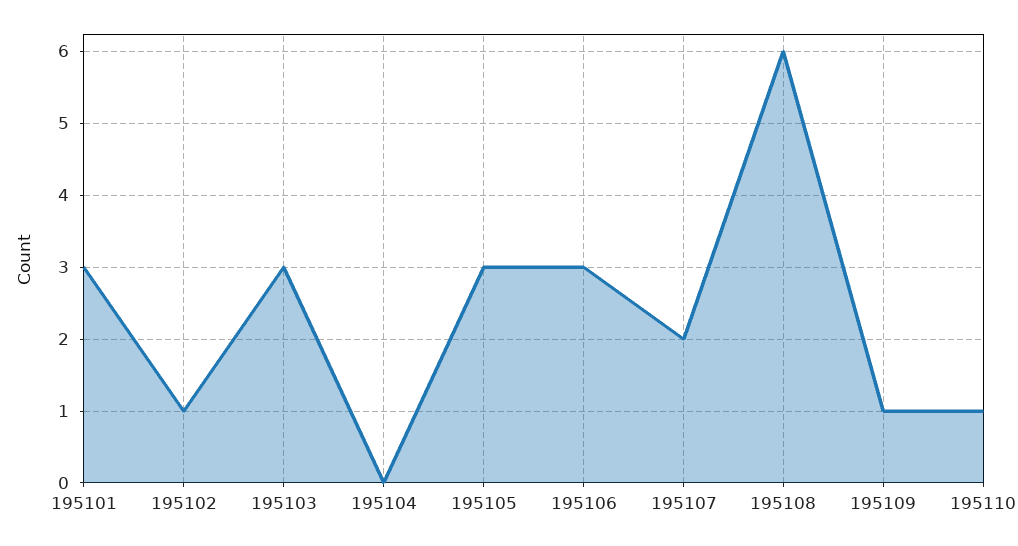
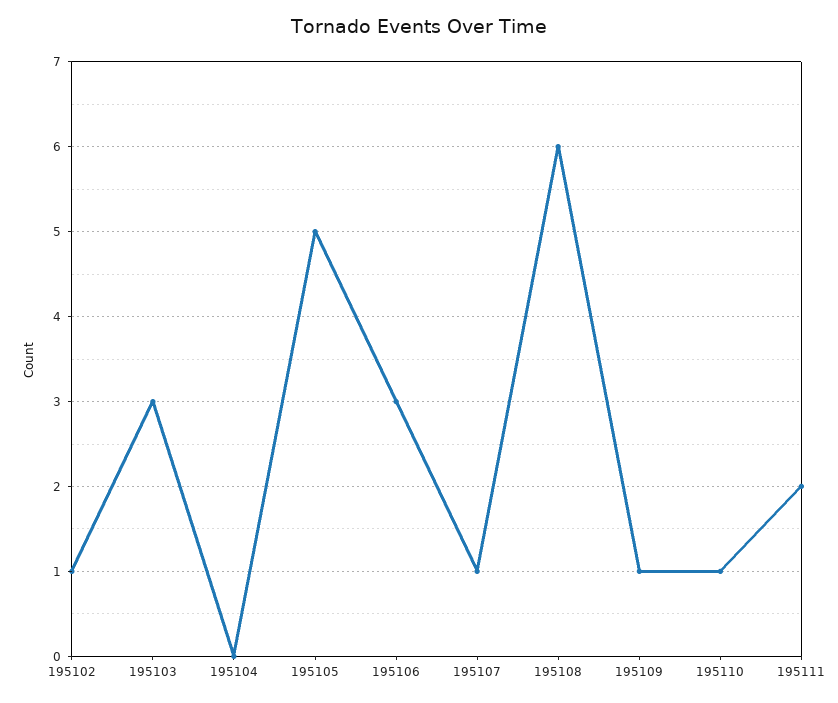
195101: 3 -> none
195105: 3 -> 5
195107: 2 -> 1
195111: none -> 2

